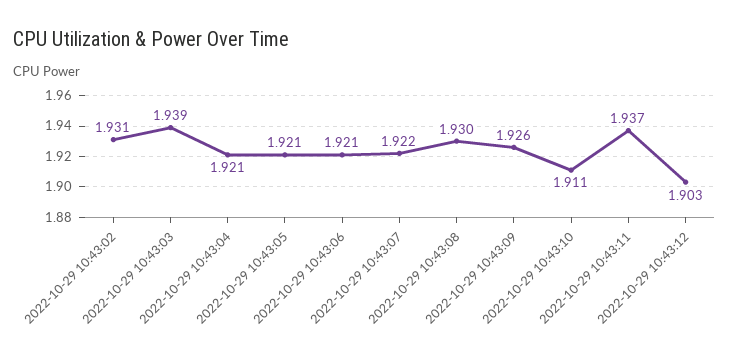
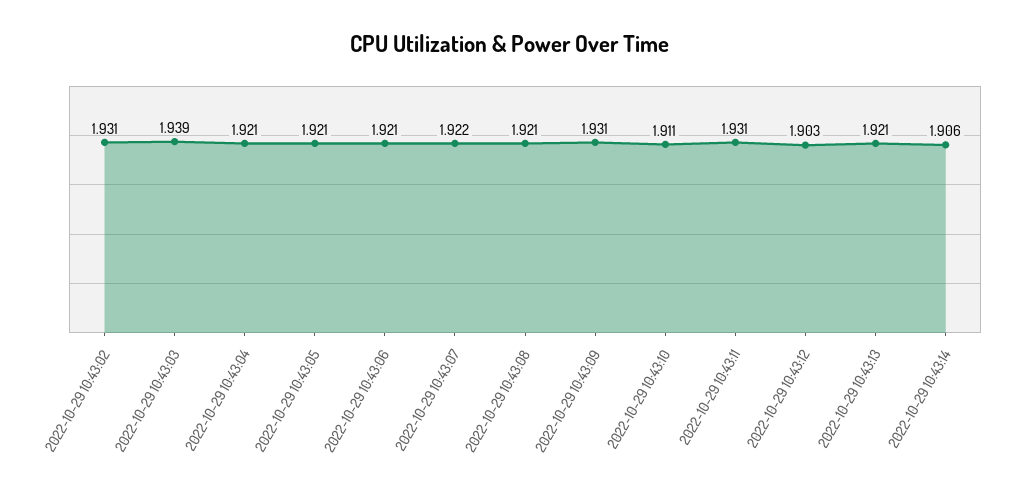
2022-10-29 10:43:08: 1.93 -> 1.921
2022-10-29 10:43:09: 1.926 -> 1.931
2022-10-29 10:43:11: 1.937 -> 1.931
2022-10-29 10:43:13: none -> 1.921
2022-10-29 10:43:14: none -> 1.906

